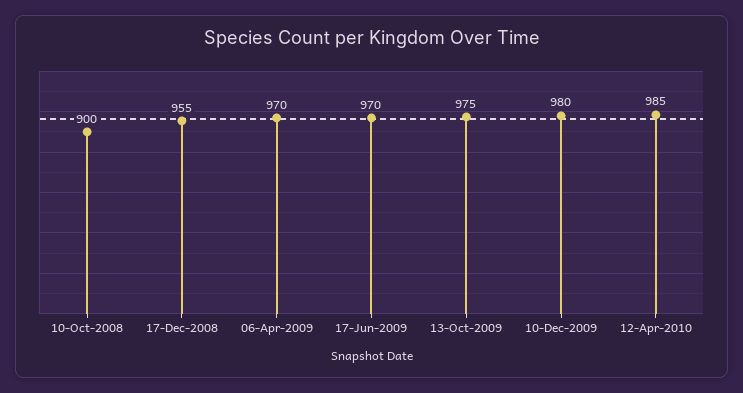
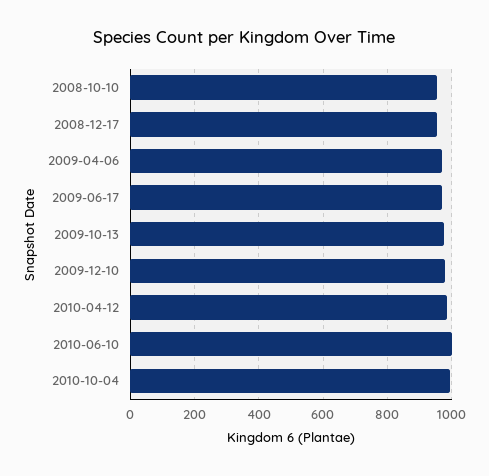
10-Oct-2008: 900 -> 960
2010-06-10: none -> 1000
2010-10-04: none -> 1000

